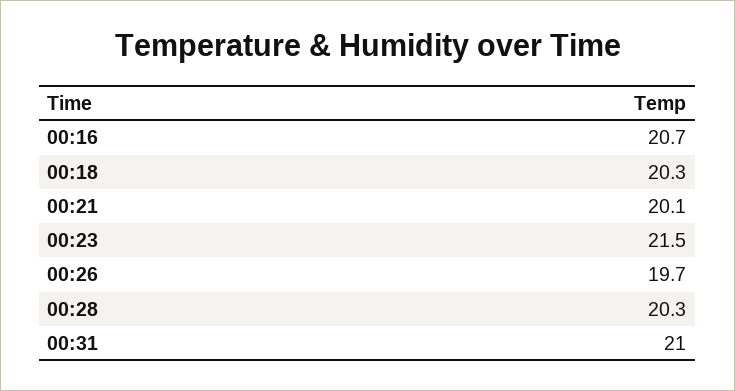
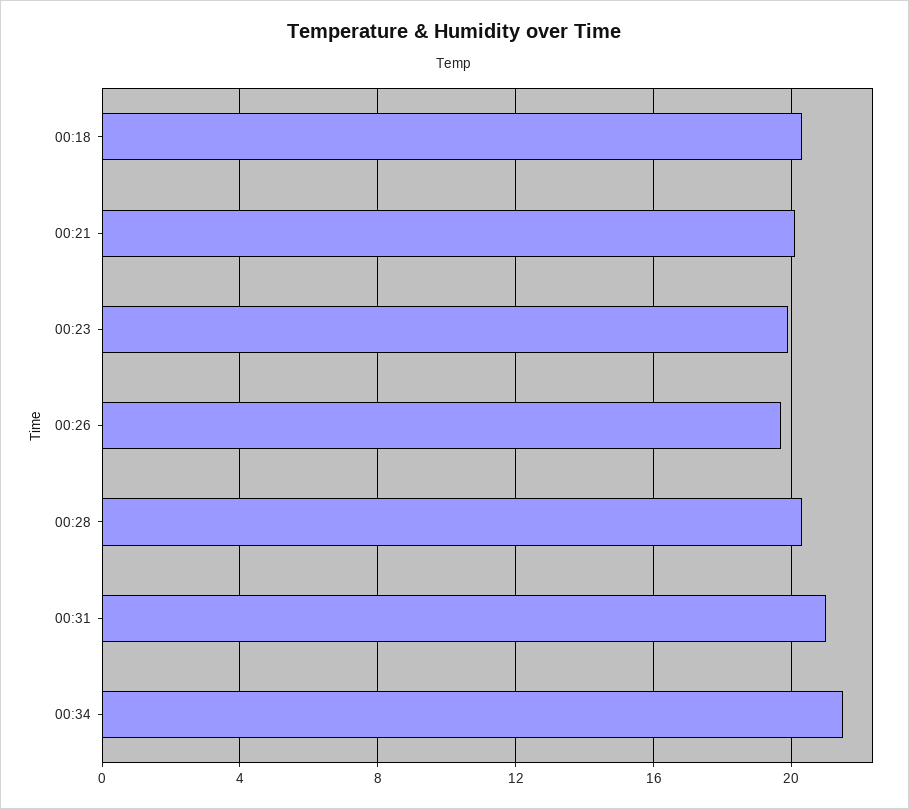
00:16: 20.7 -> none
00:23: 21.5 -> 20
00:34: none -> 21.5

